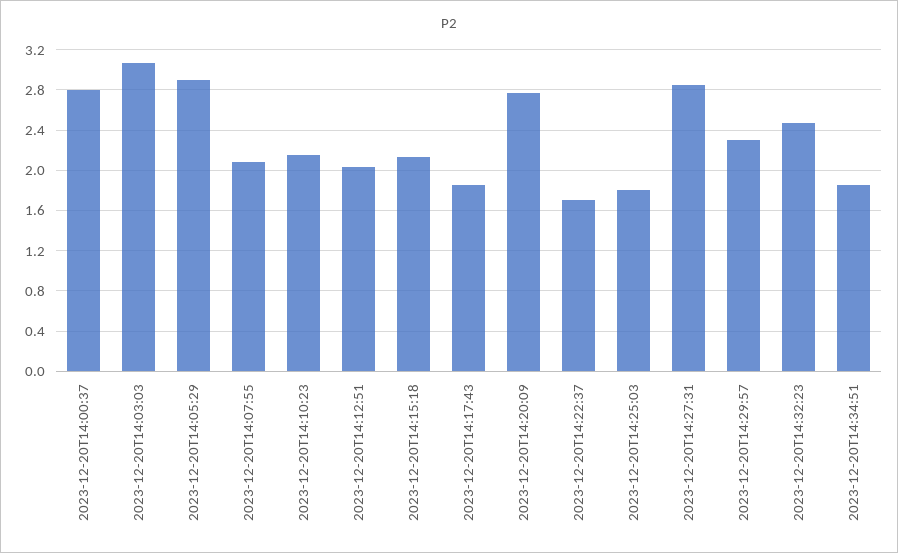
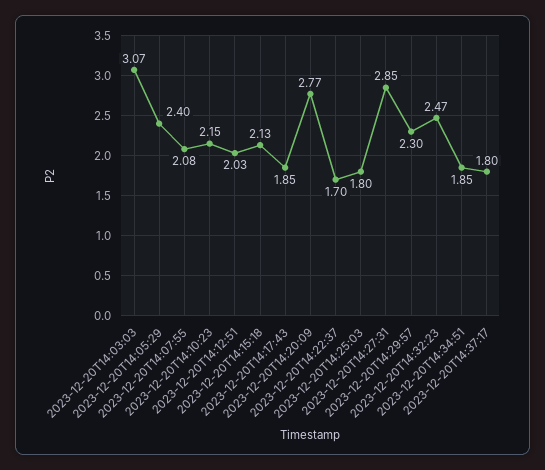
2023-12-20T14:00:37: 2.8 -> none
2023-12-20T14:05:29: 2.9 -> 2.4
2023-12-20T14:37:17: none -> 1.8

